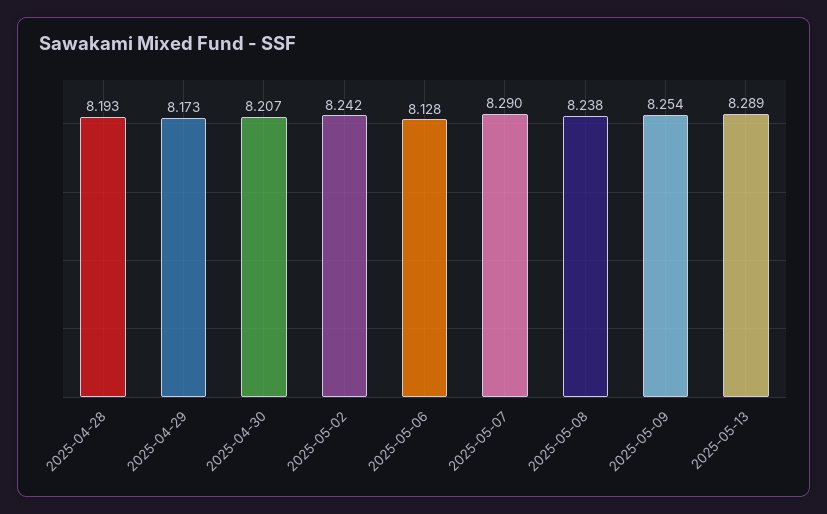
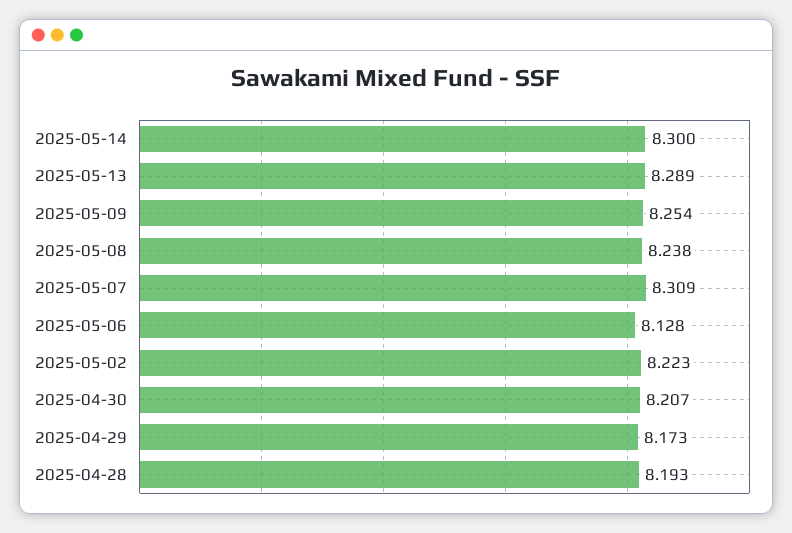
2025-05-02: 8.242 -> 8.223
2025-05-07: 8.29 -> 8.309
2025-05-14: none -> 8.3

